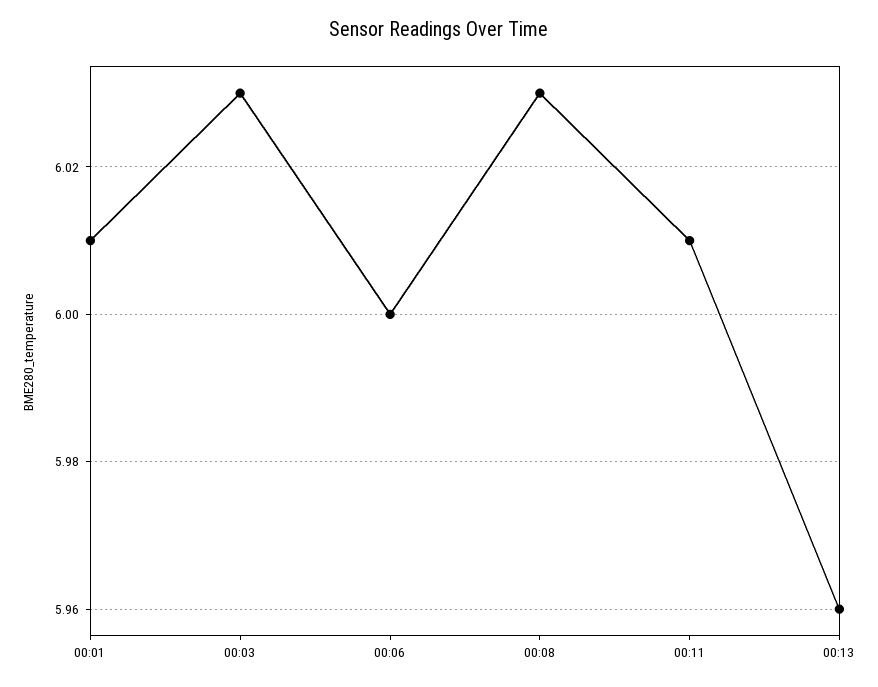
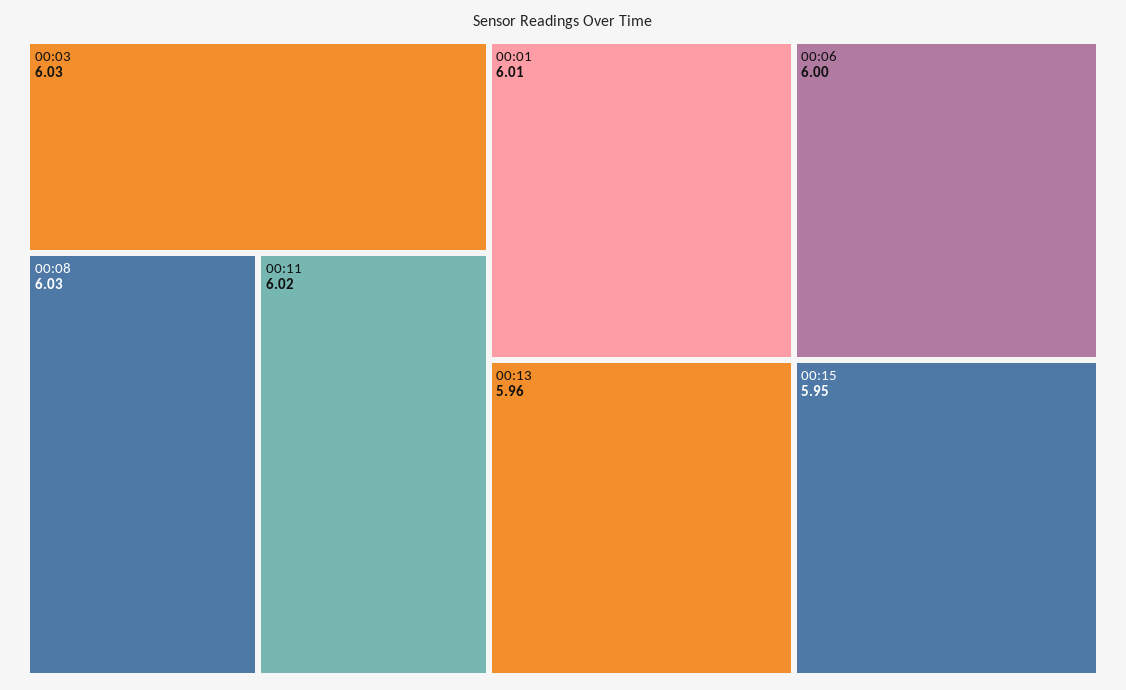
00:11: 6.01 -> 6.02
00:15: none -> 5.95

